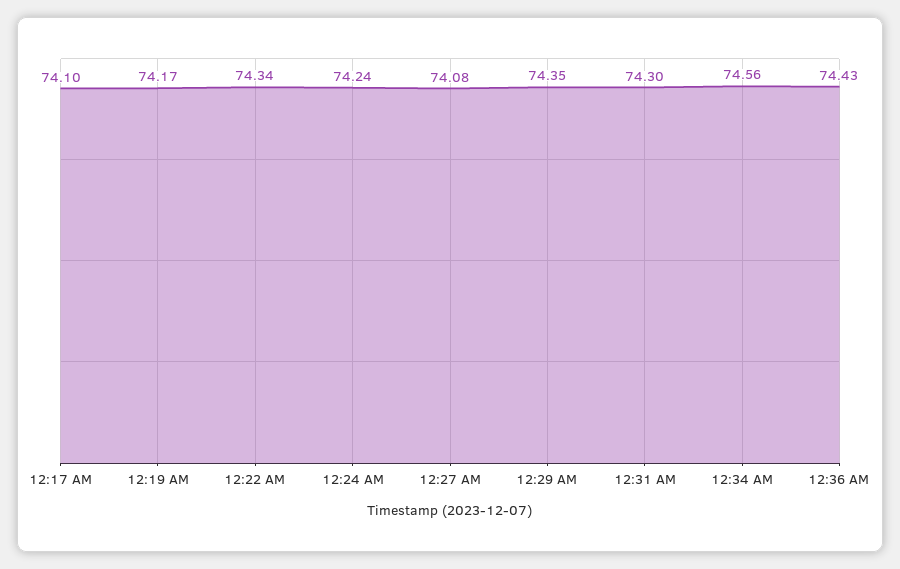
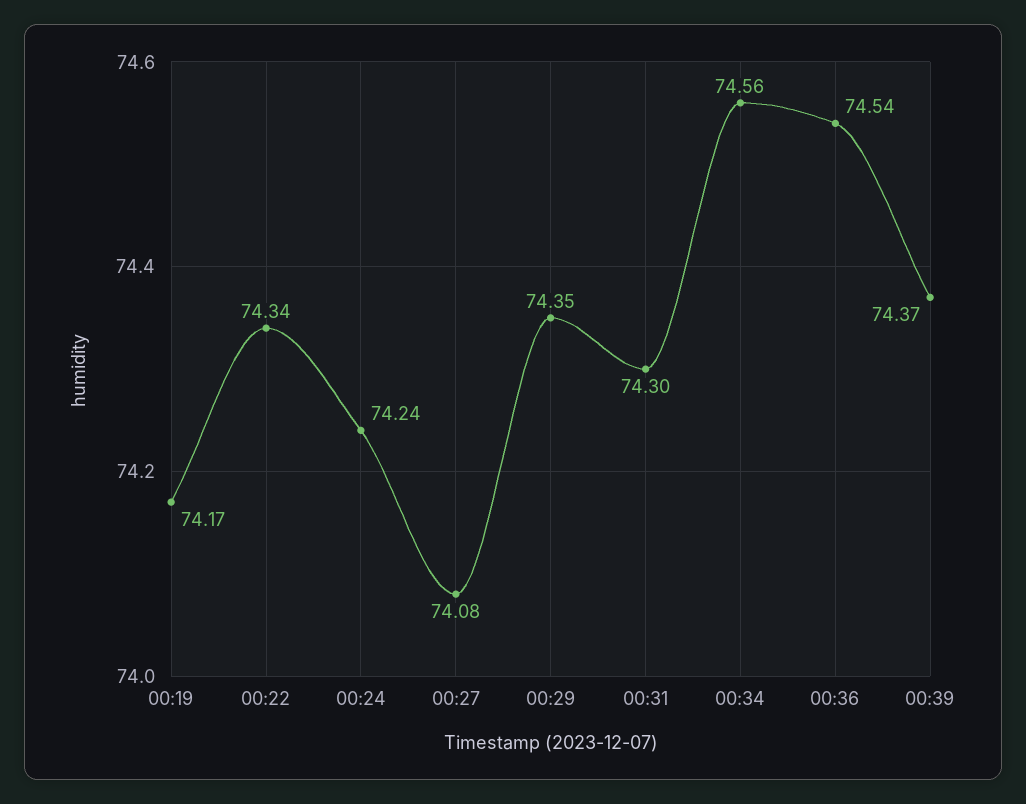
12:17 AM: 74.1 -> none
12:36 AM: 74.43 -> 74.54
00:39: none -> 74.37

